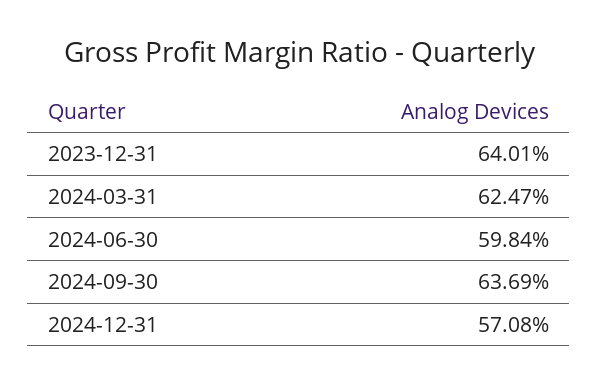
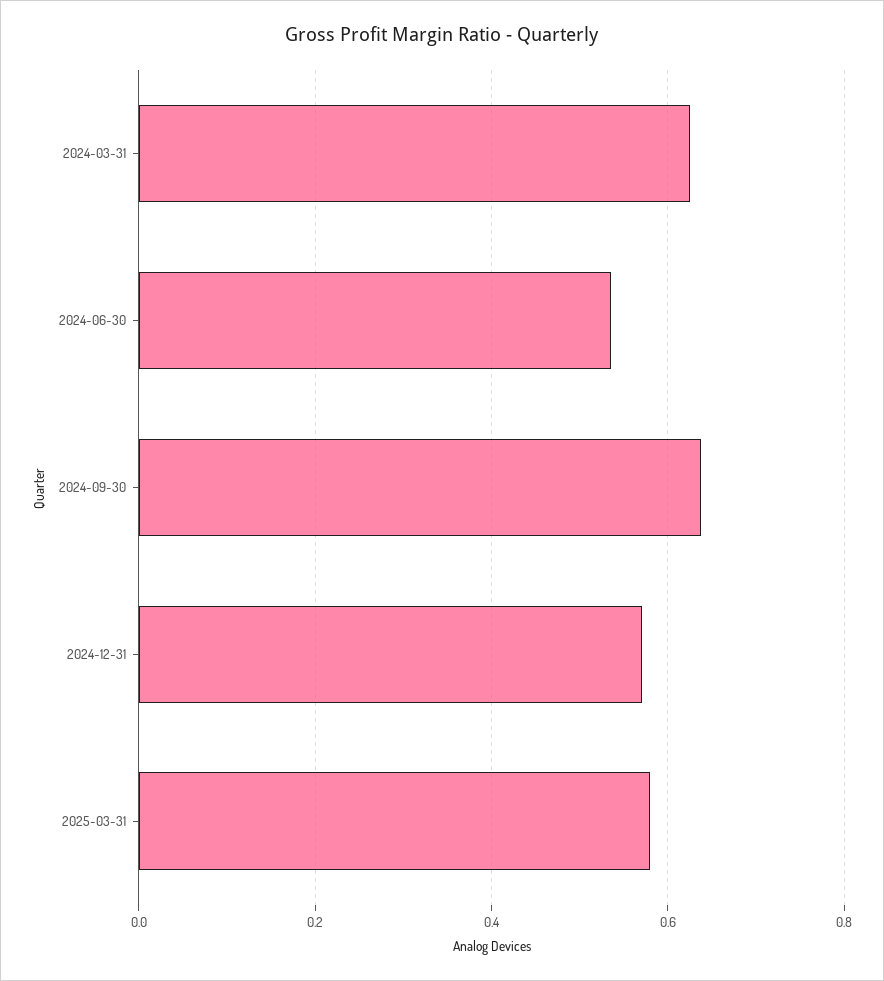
2023-12-31: 0.6401 -> none
2024-06-30: 0.5984 -> 0.54
2025-03-31: none -> 0.58

